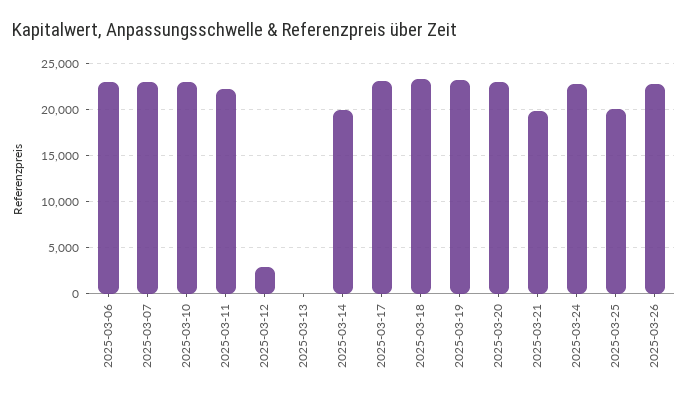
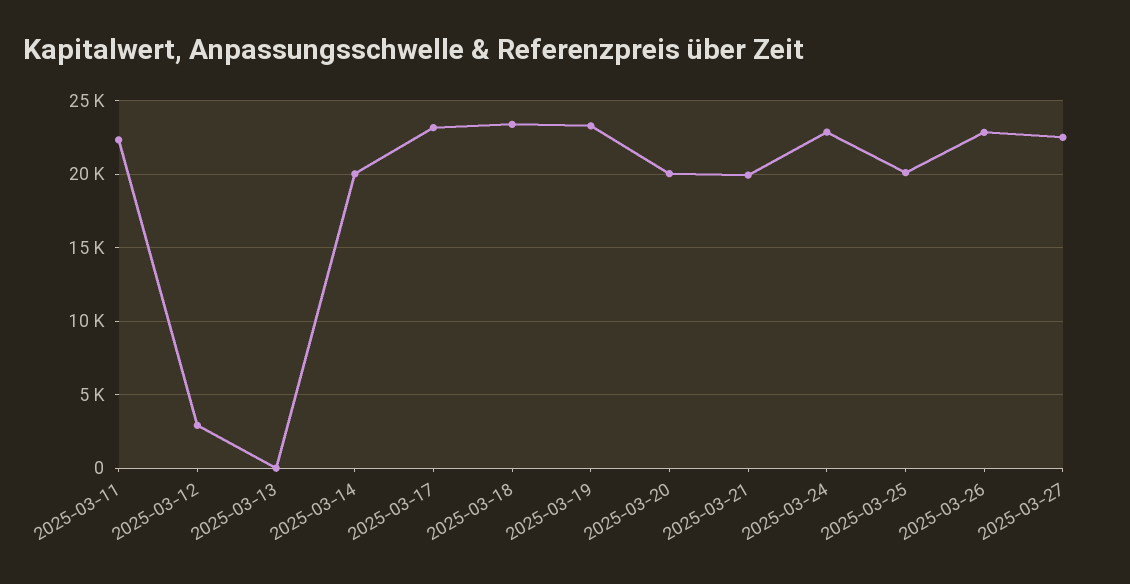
2025-03-06: 23000 -> none
2025-03-07: 23000 -> none
2025-03-10: 23000 -> none
2025-03-20: 23000 -> 20000
2025-03-27: none -> 22500

